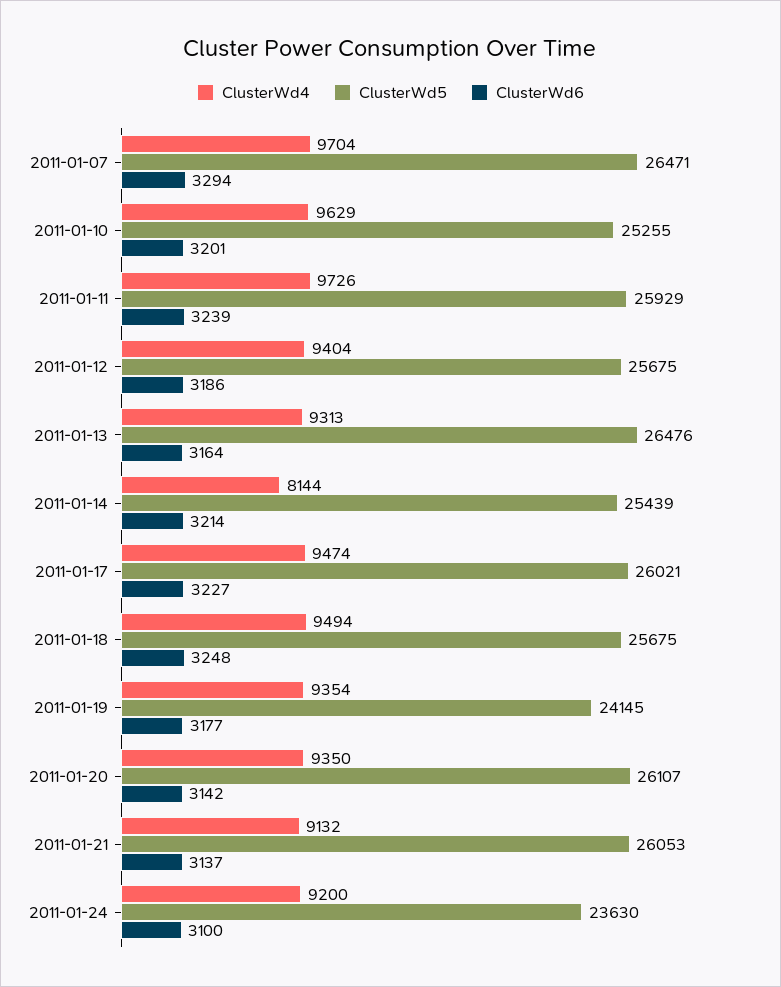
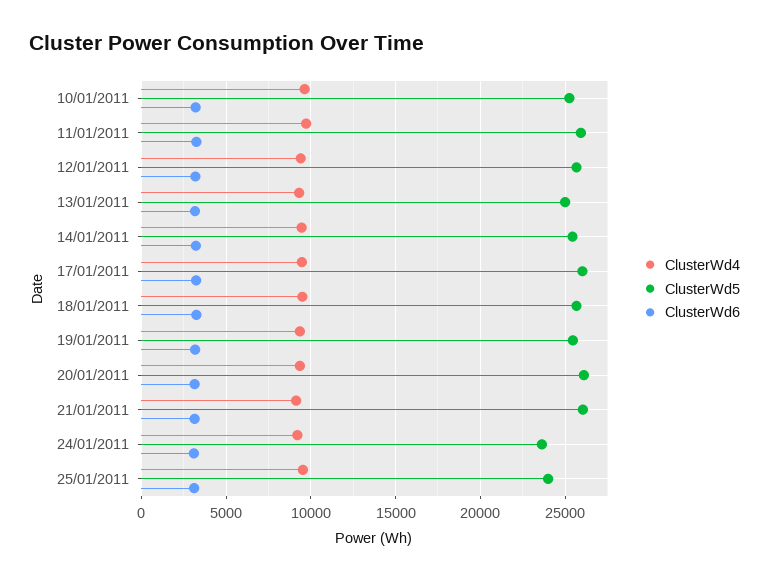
ClusterWd4, 2011-01-07: 9704 -> none
ClusterWd5, 2011-01-07: 26471 -> none
ClusterWd6, 2011-01-07: 3294 -> none
ClusterWd5, 2011-01-13: 26476 -> 25000
ClusterWd4, 2011-01-14: 8144 -> 9500
ClusterWd5, 2011-01-19: 24145 -> 25500
ClusterWd4, 25/01/2011: none -> 9500
ClusterWd5, 25/01/2011: none -> 24000
ClusterWd6, 25/01/2011: none -> 3000

